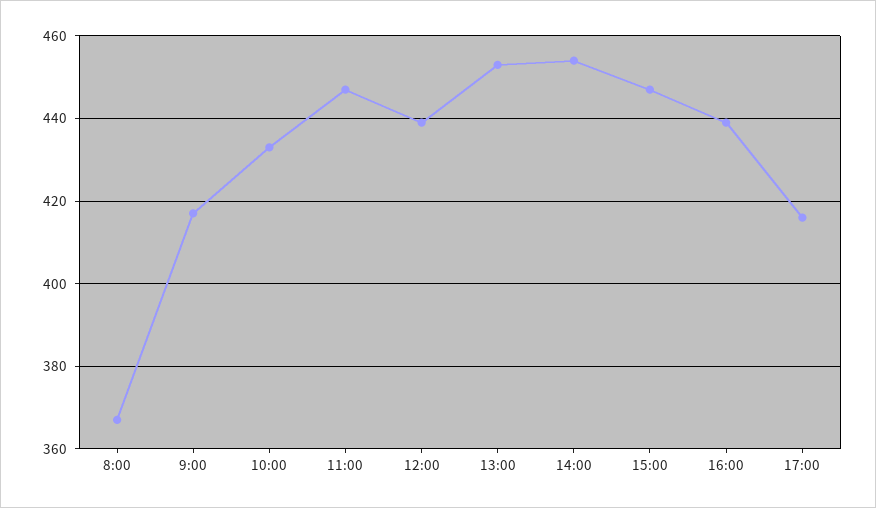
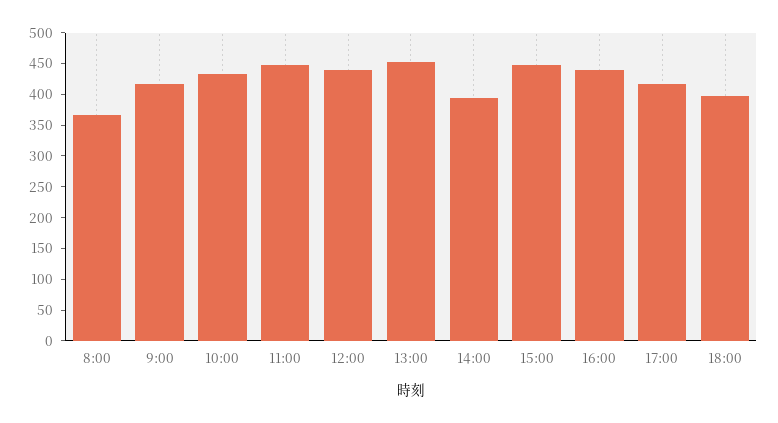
14:00: 455 -> 400
18:00: none -> 400

